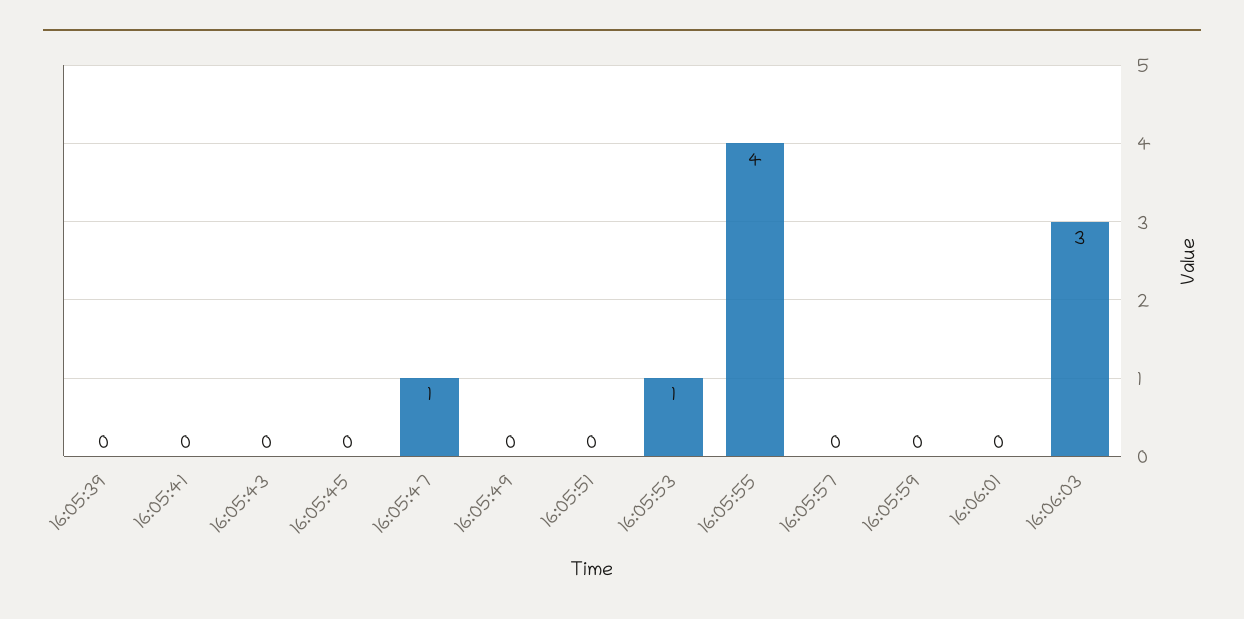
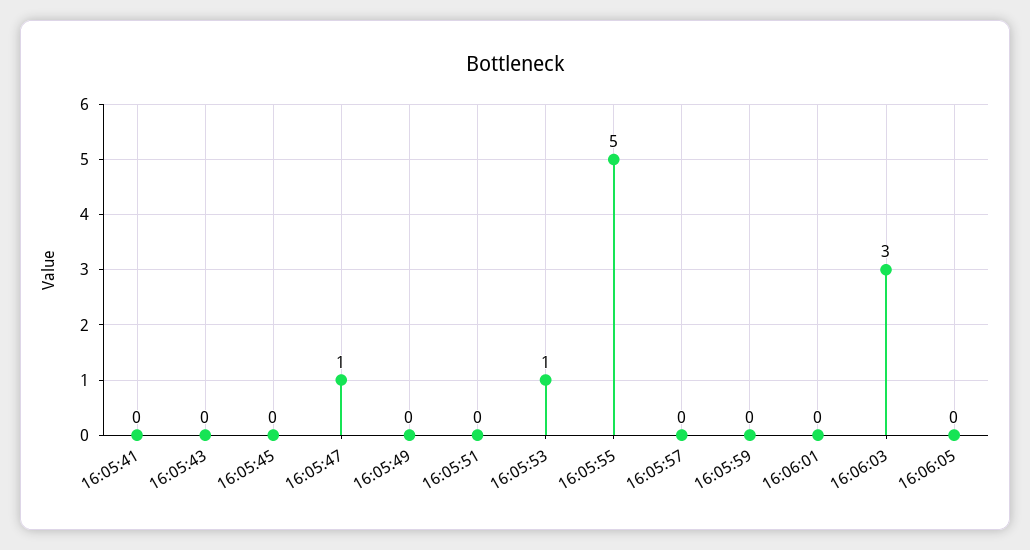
16:05:39: 0 -> none
16:05:55: 4 -> 5
16:06:05: none -> 0

